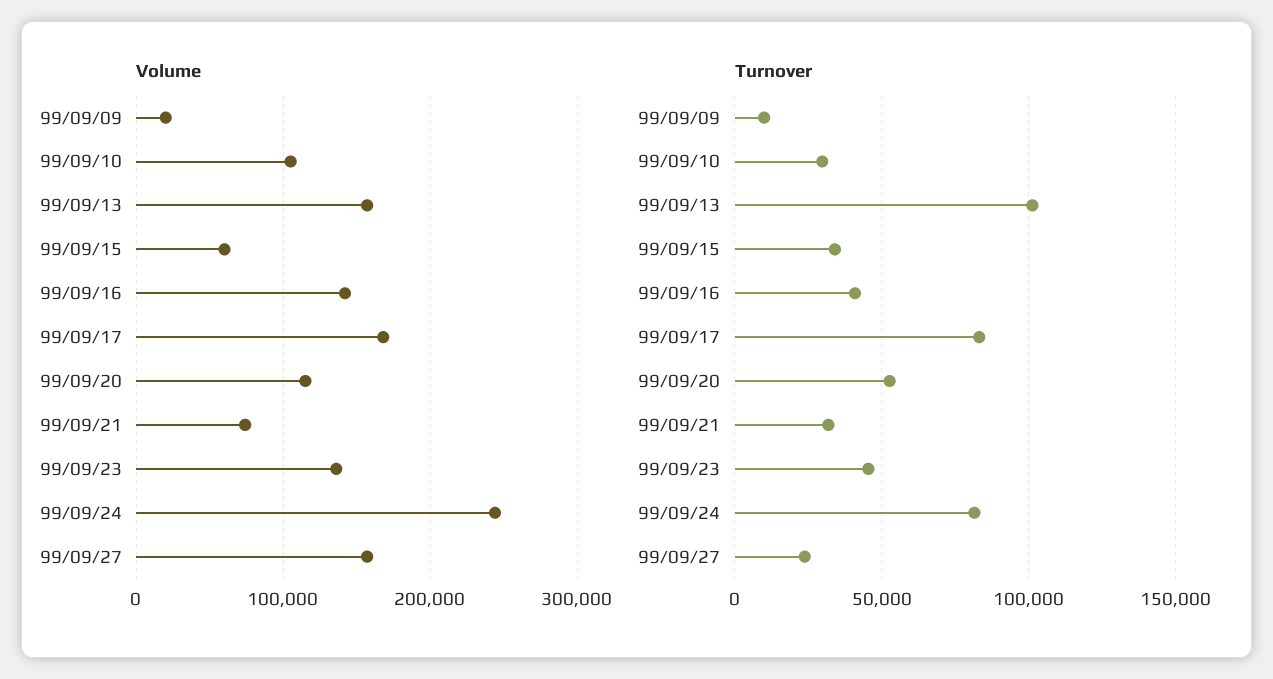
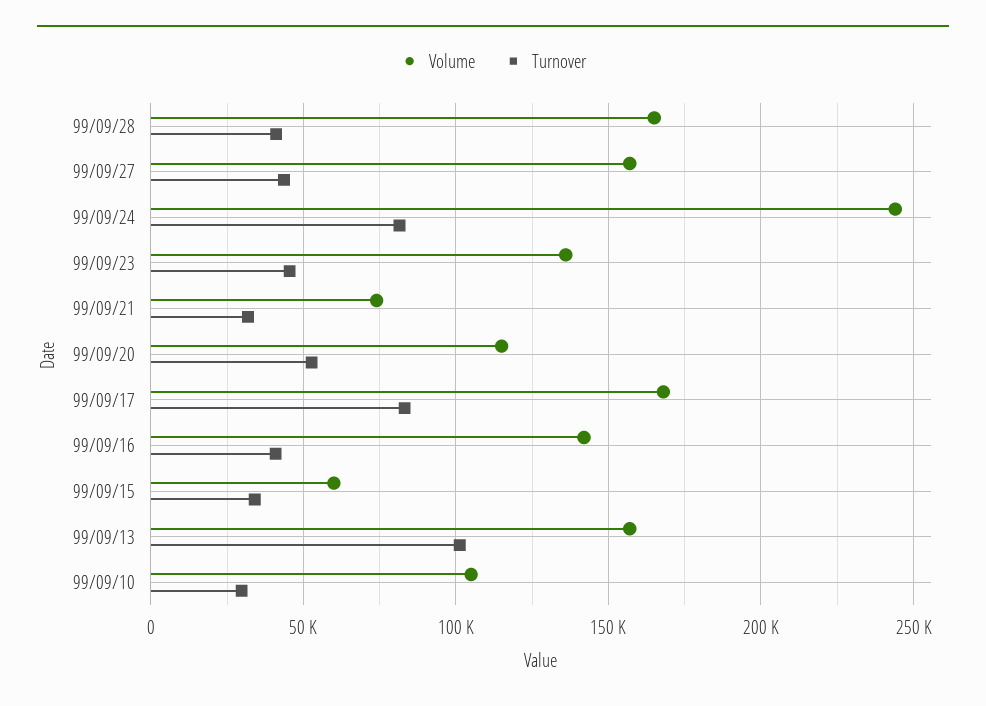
Volume, 99/09/09: 20000 -> none
Turnover, 99/09/09: 10000 -> none
Turnover, 99/09/27: 25000 -> 45000
Volume, 99/09/28: none -> 165000
Turnover, 99/09/28: none -> 40000

